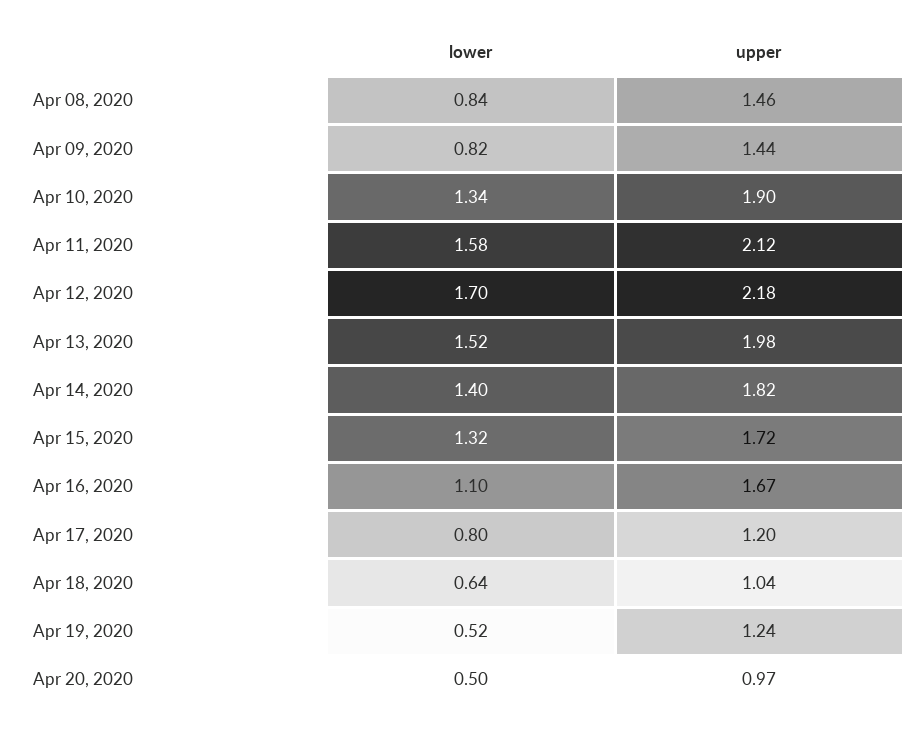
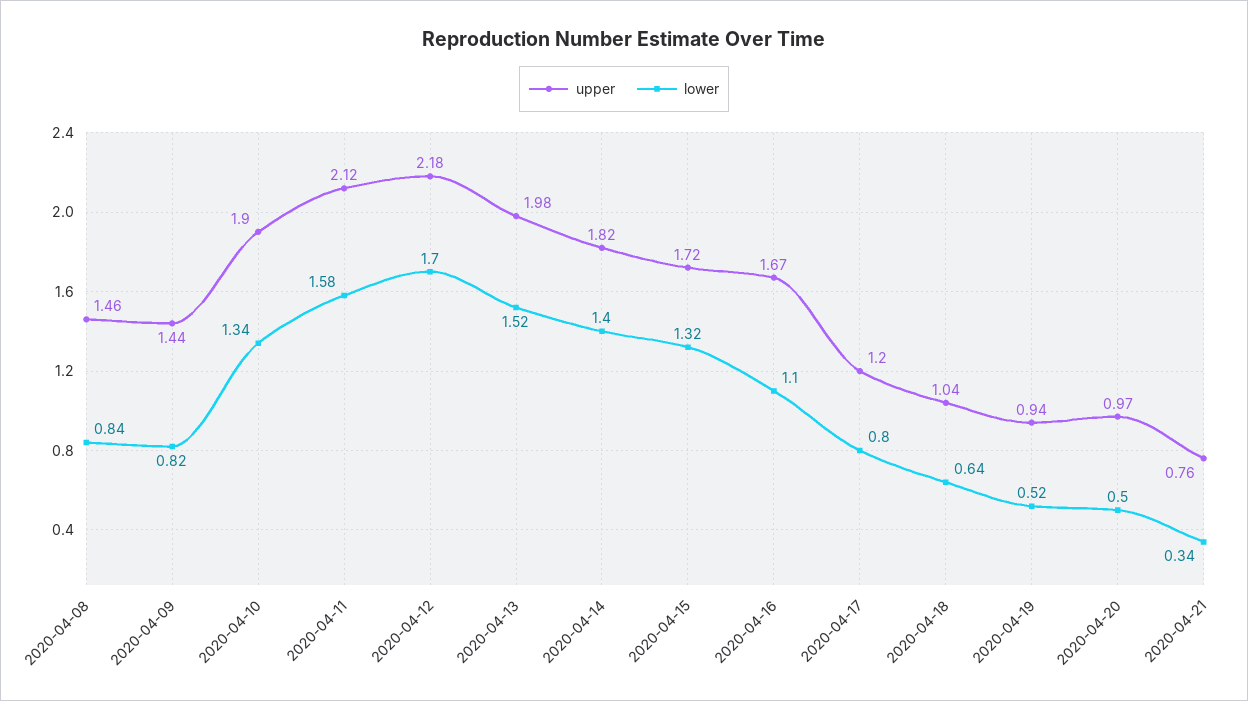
upper, Apr 19, 2020: 1.24 -> 0.94
upper, 2020-04-21: none -> 0.76
lower, 2020-04-21: none -> 0.34

